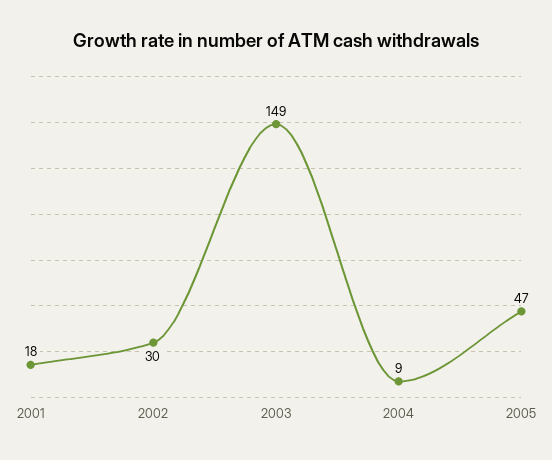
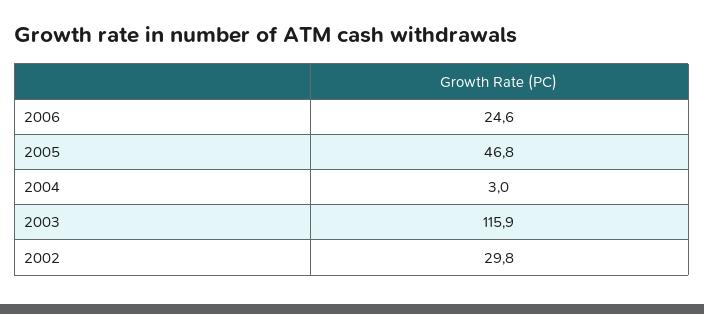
2001: 18 -> none
2003: 149 -> 115.9
2004: 9 -> 3
2006: none -> 24.6

